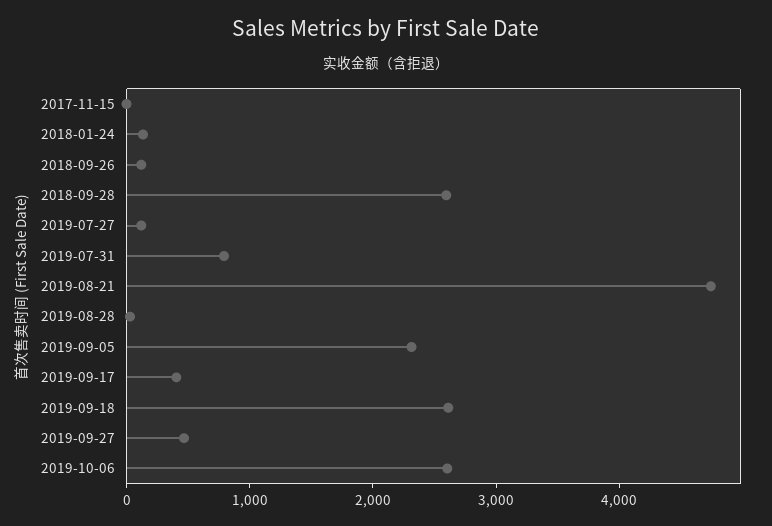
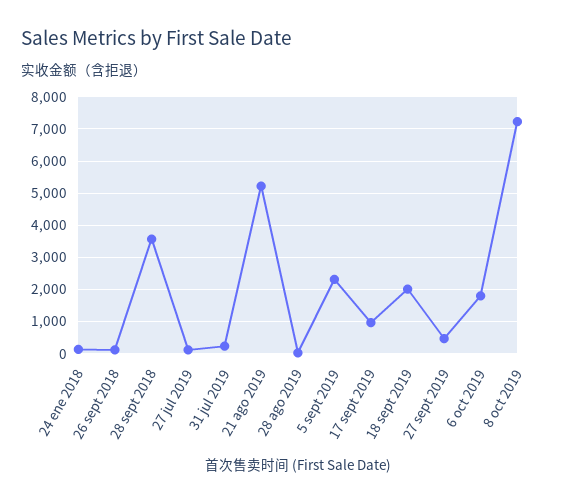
2017-11-15: 0 -> none
2018-09-28: 2600 -> 3600
2019-07-31: 800 -> 200
2019-08-21: 4800 -> 5200
2019-09-17: 400 -> 1000
2019-09-18: 2600 -> 2000
2019-10-06: 2600 -> 1800
8 oct 2019: none -> 7200

